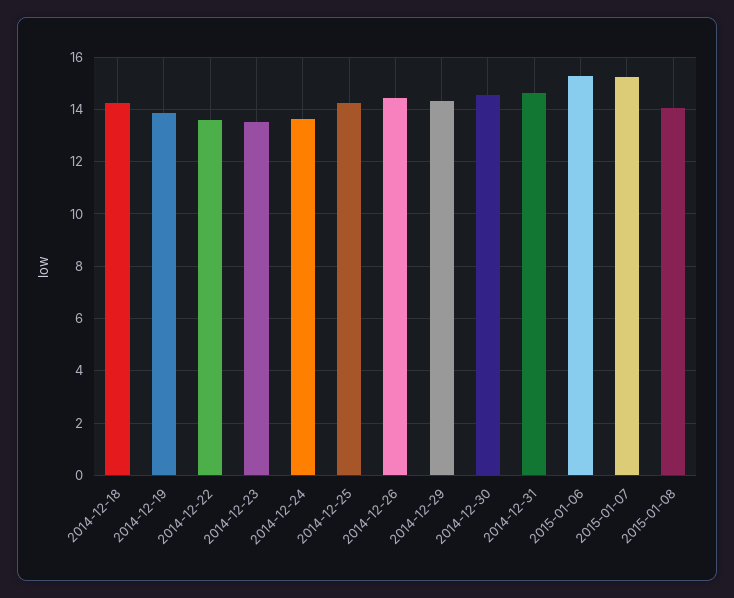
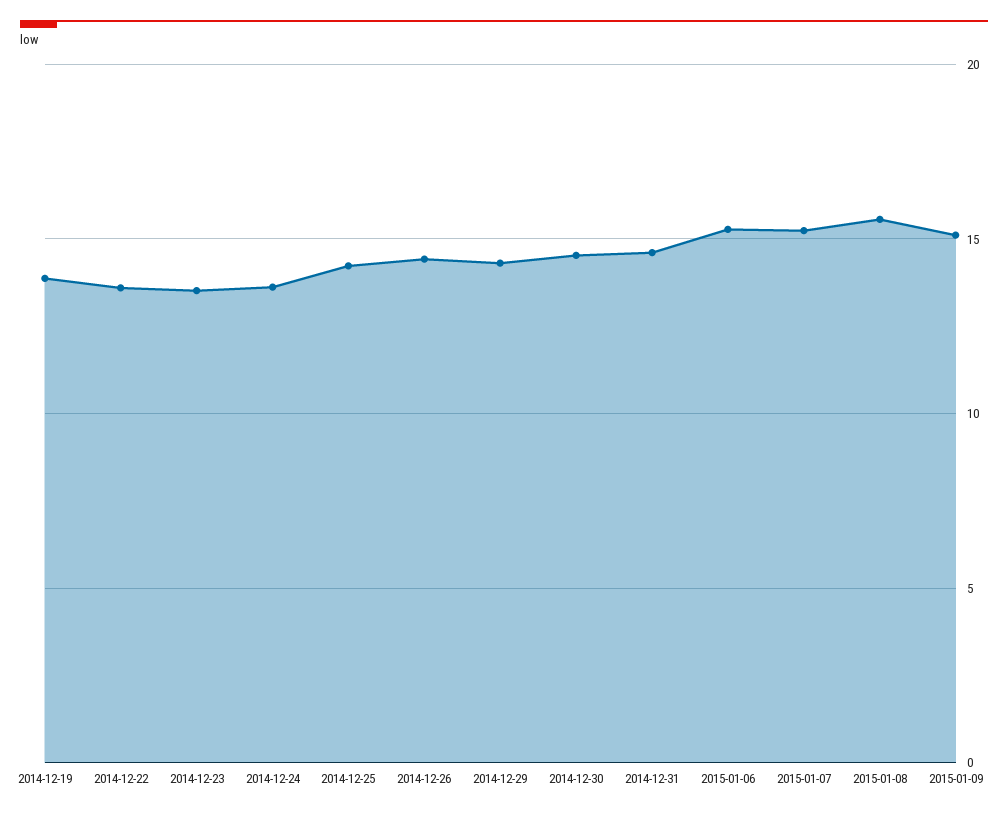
2014-12-18: 14.25 -> none
2015-01-08: 14 -> 15.5
2015-01-09: none -> 15

